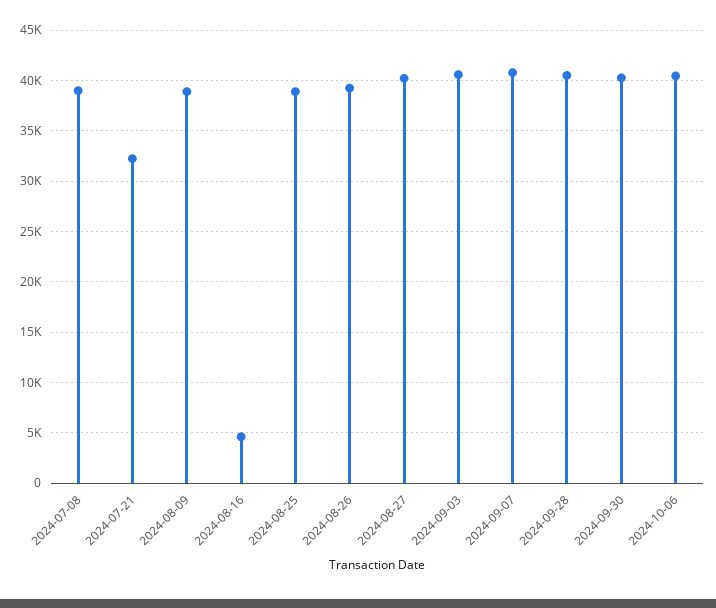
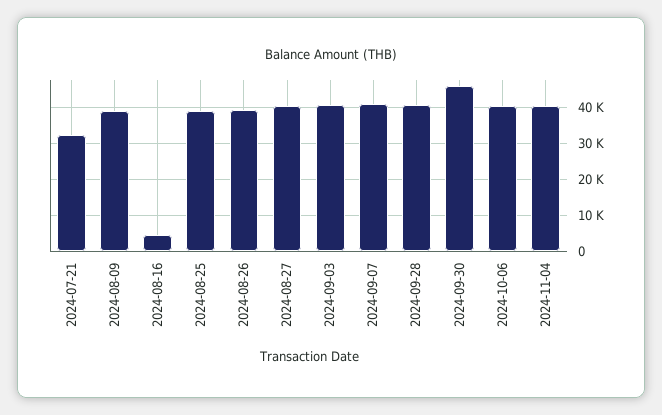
2024-07-08: 39000 -> none
2024-09-30: 40000 -> 46000
2024-11-04: none -> 40000

